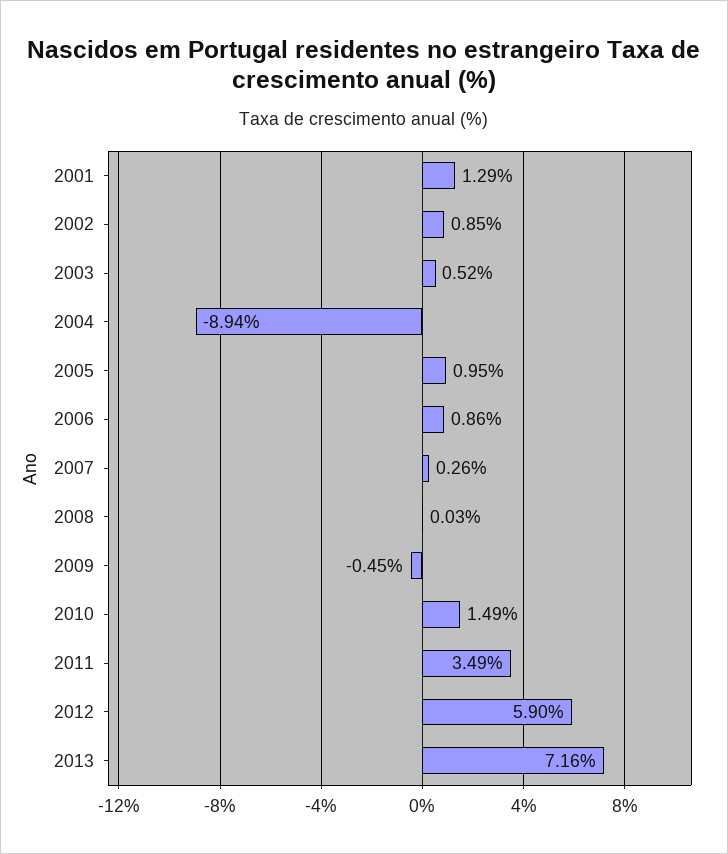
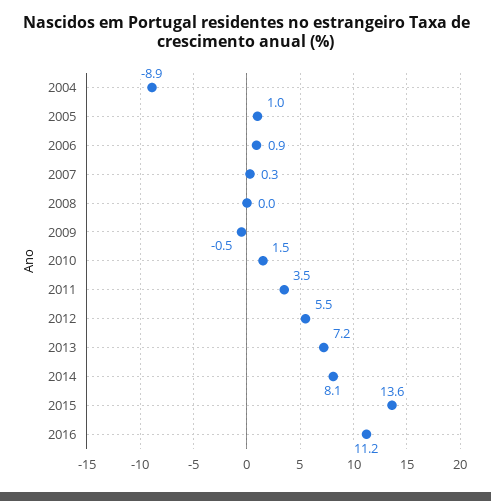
2001: 1.29 -> none
2002: 0.85 -> none
2003: 0.52 -> none
2012: 5.9 -> 5.5
2014: none -> 8.1
2015: none -> 13.6
2016: none -> 11.2

